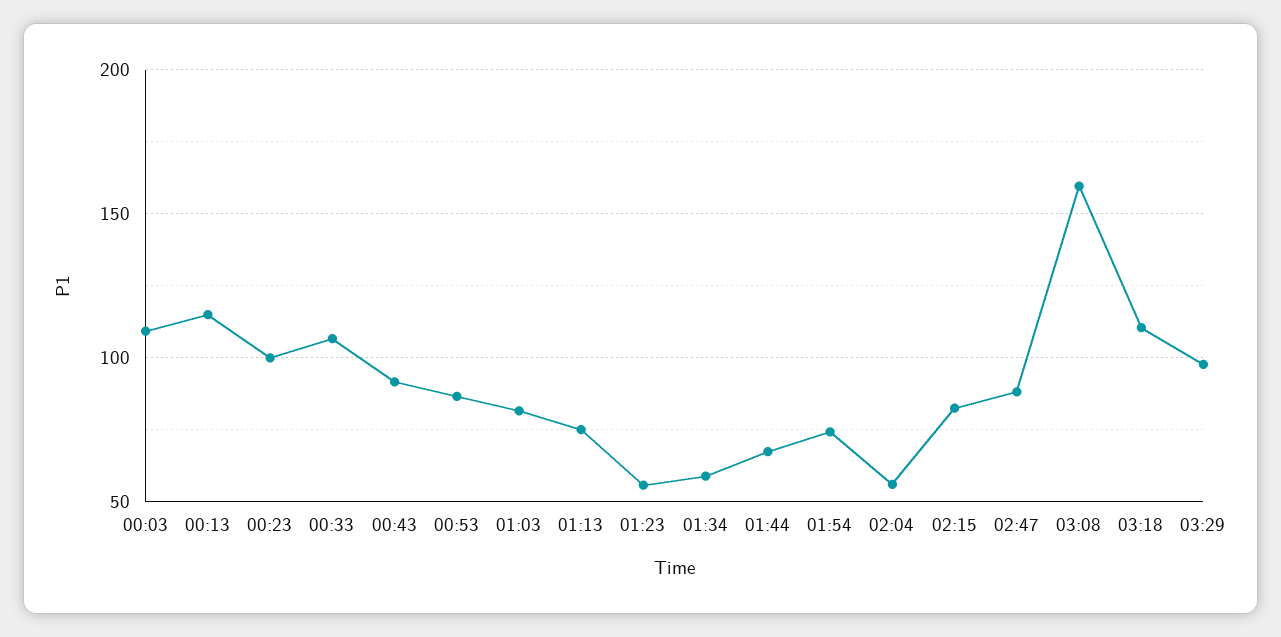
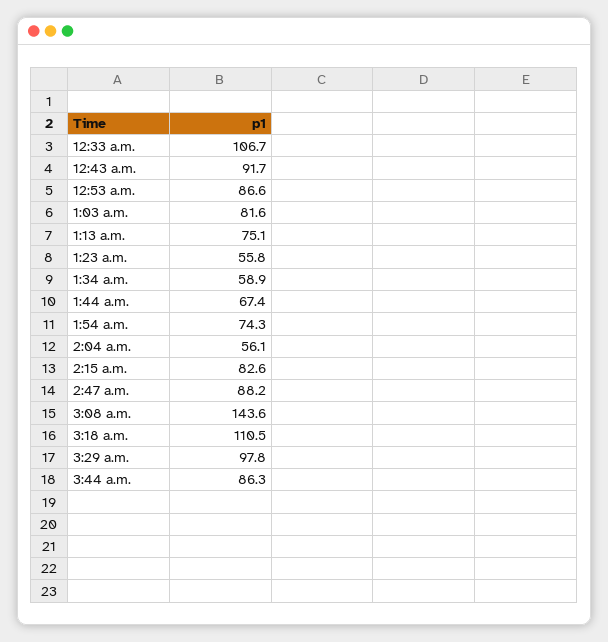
00:03: 110 -> none
00:13: 115 -> none
00:23: 100 -> none
03:08: 160 -> 143.6
3:44 a.m.: none -> 86.3

